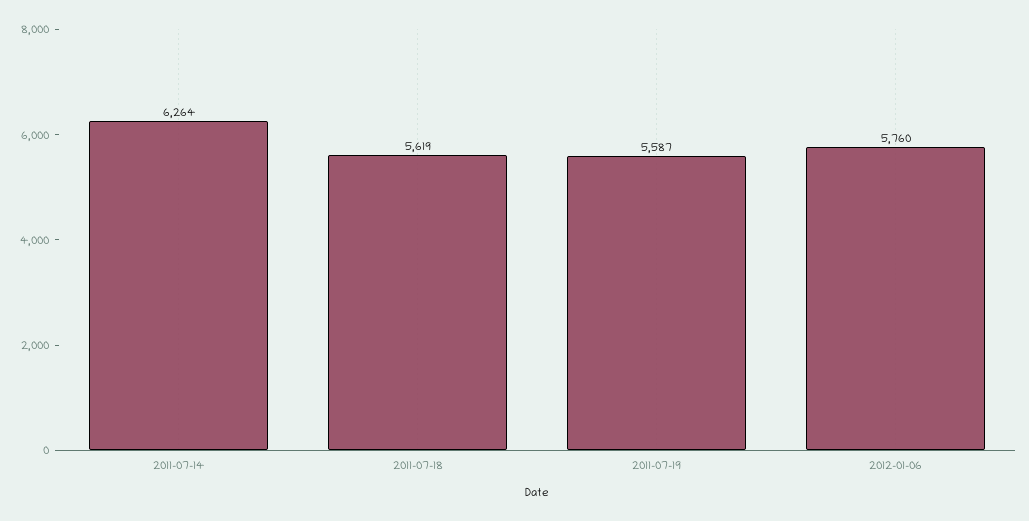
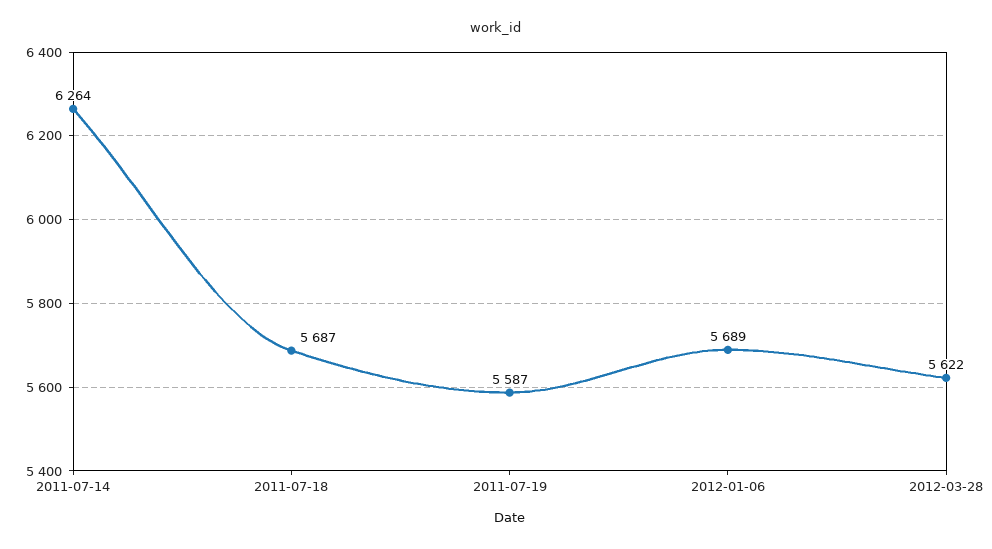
2011-07-18: 5619 -> 5687
2012-01-06: 5760 -> 5689
2012-03-28: none -> 5622

